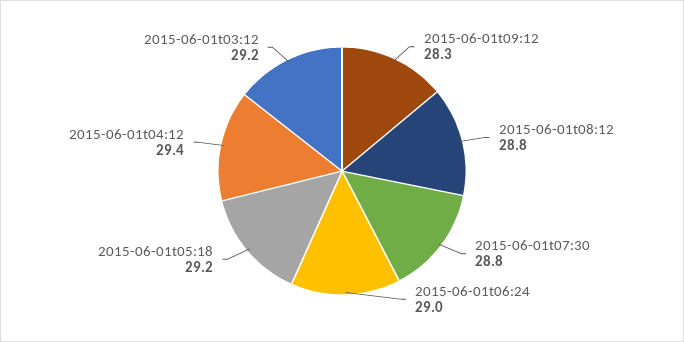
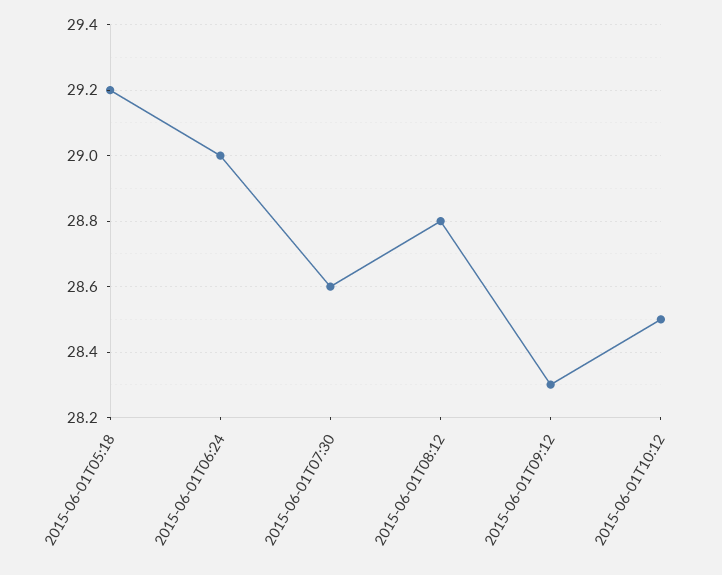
2015-06-01t07:30: 28.8 -> 28.6
2015-06-01t04:12: 29.4 -> none
2015-06-01t03:12: 29.2 -> none
2015-06-01T10:12: none -> 28.5

